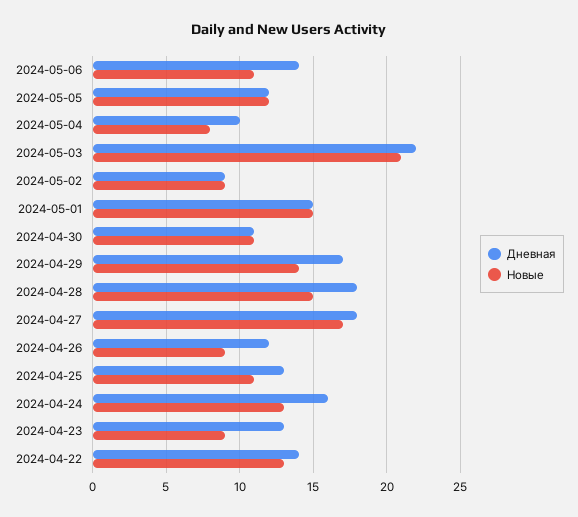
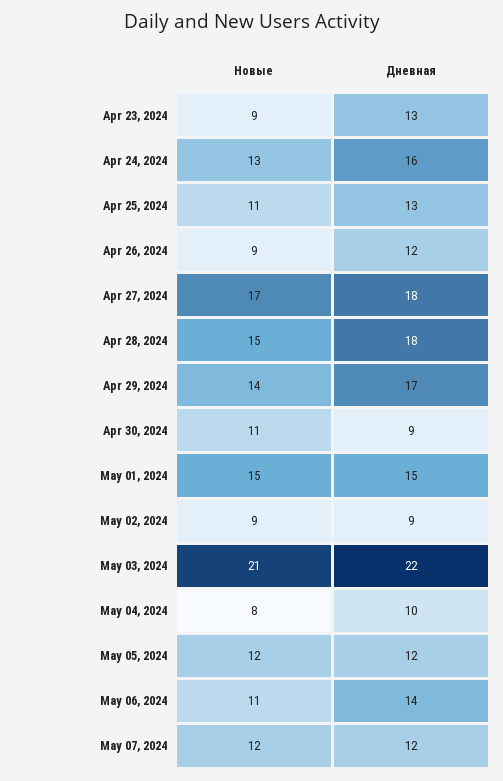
Дневная, 2024-04-30: 11 -> 9
Дневная, 2024-04-22: 14 -> none
Новые, 2024-04-22: 13 -> none
Новые, May 07, 2024: none -> 12
Дневная, May 07, 2024: none -> 12

